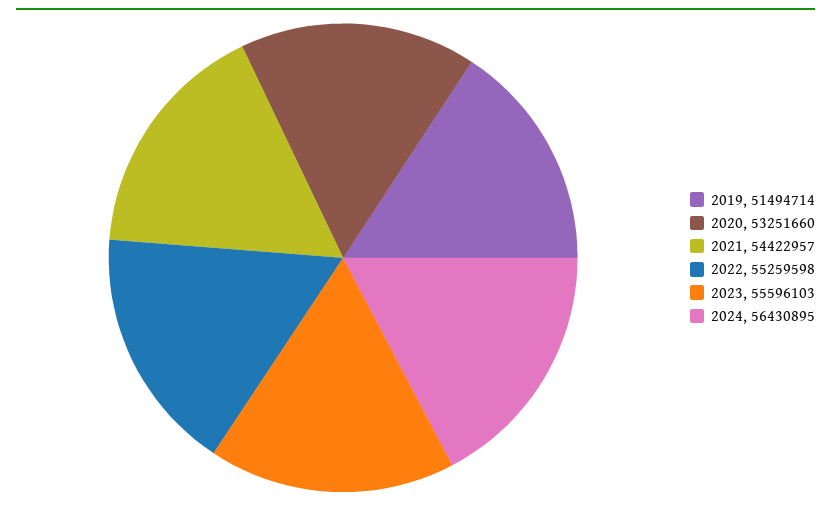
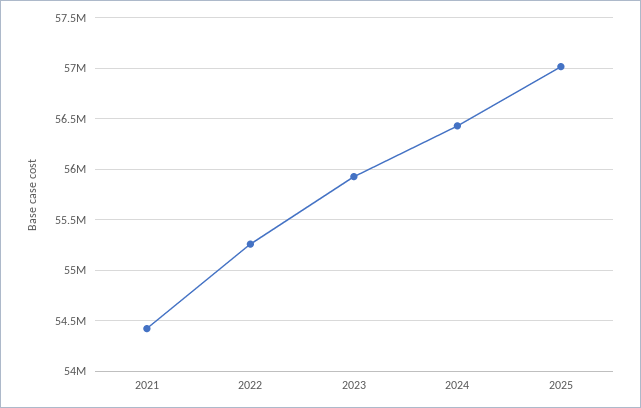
2019: 51494714 -> none
2020: 53251660 -> none
2023: 55596103 -> 55900000
2025: none -> 57000000

